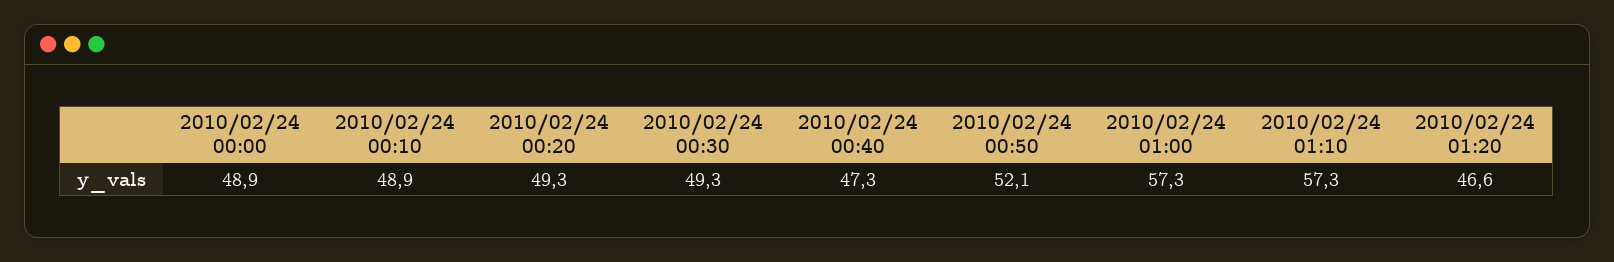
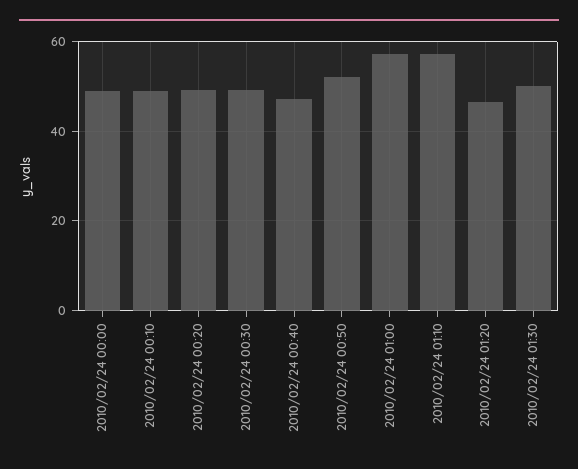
2010/02/24 01:30: none -> 50

